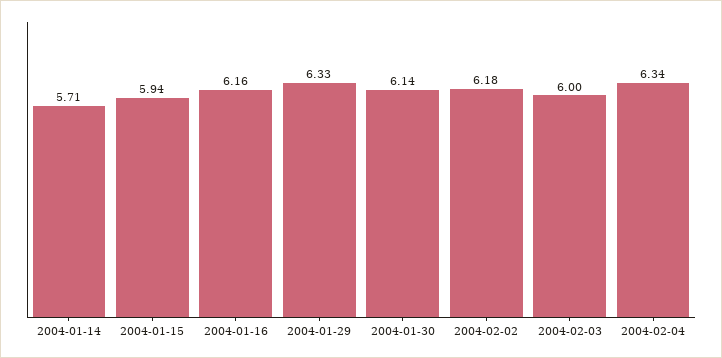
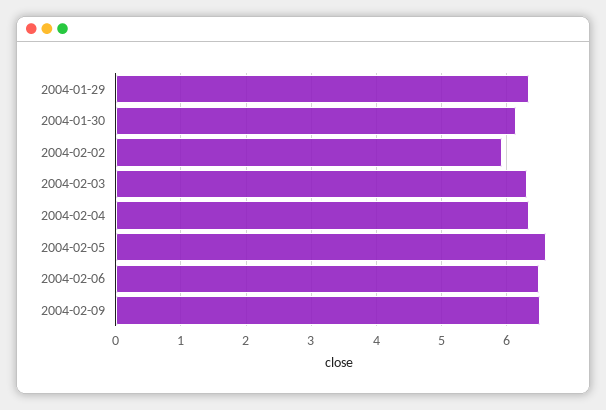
2004-01-14: 5.71 -> none
2004-01-15: 5.94 -> none
2004-01-16: 6.16 -> none
2004-02-02: 6.18 -> 5.9
2004-02-03: 6 -> 6.3
2004-02-05: none -> 6.6
2004-02-06: none -> 6.5
2004-02-09: none -> 6.5

